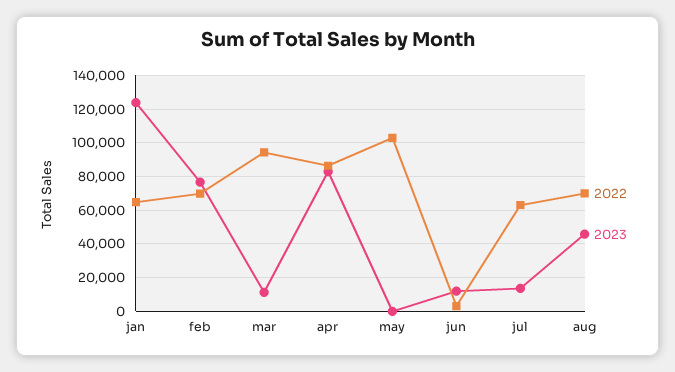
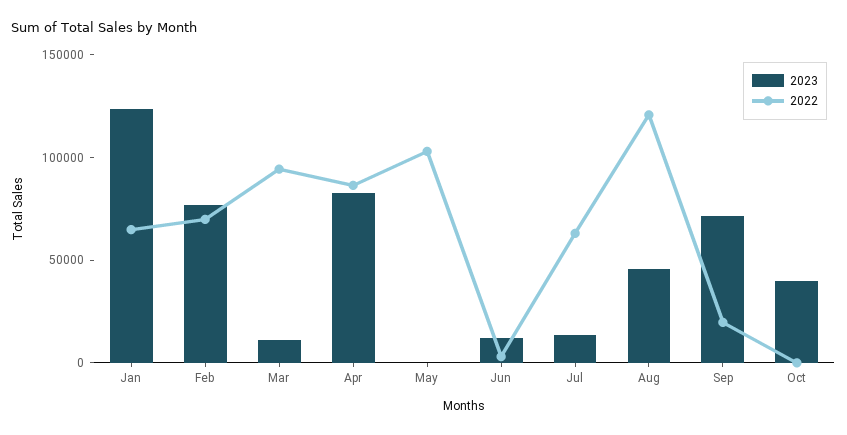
2022, aug: 70000 -> 120000
2023, Sep: none -> 70000
2022, Sep: none -> 20000
2023, Oct: none -> 40000
2022, Oct: none -> 0

